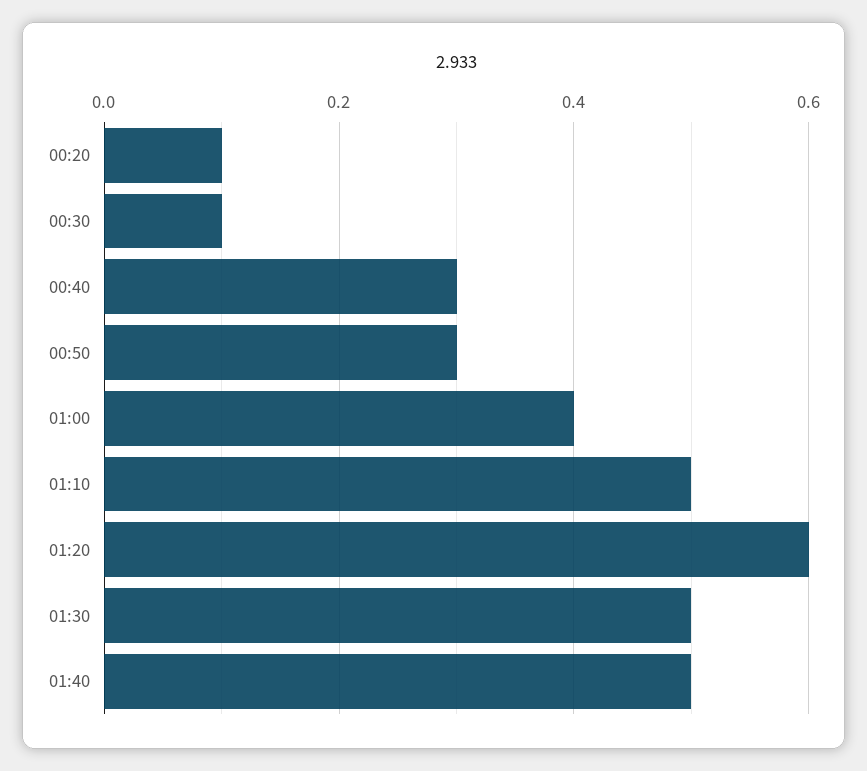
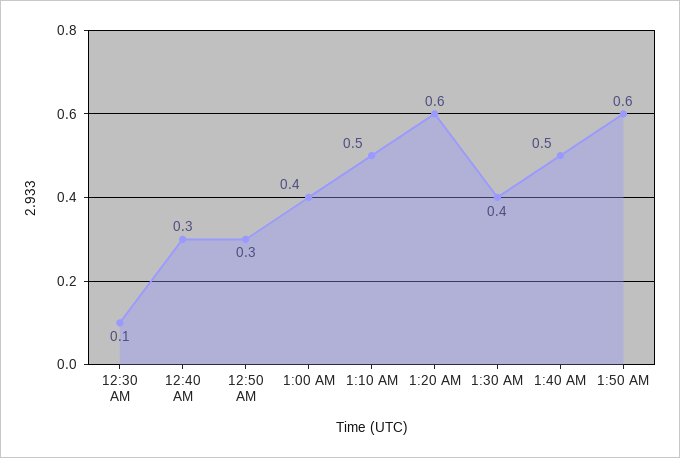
00:20: 0.1 -> none
01:30: 0.5 -> 0.4
1:50 AM: none -> 0.6

